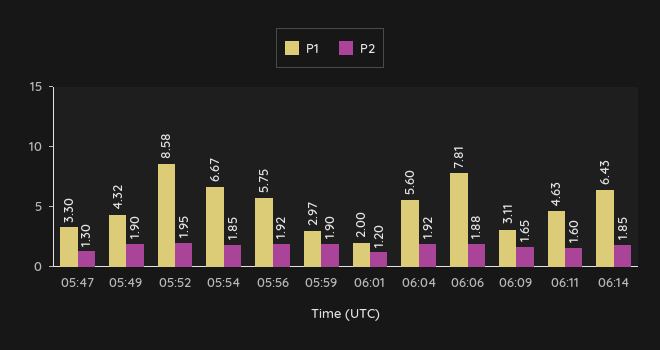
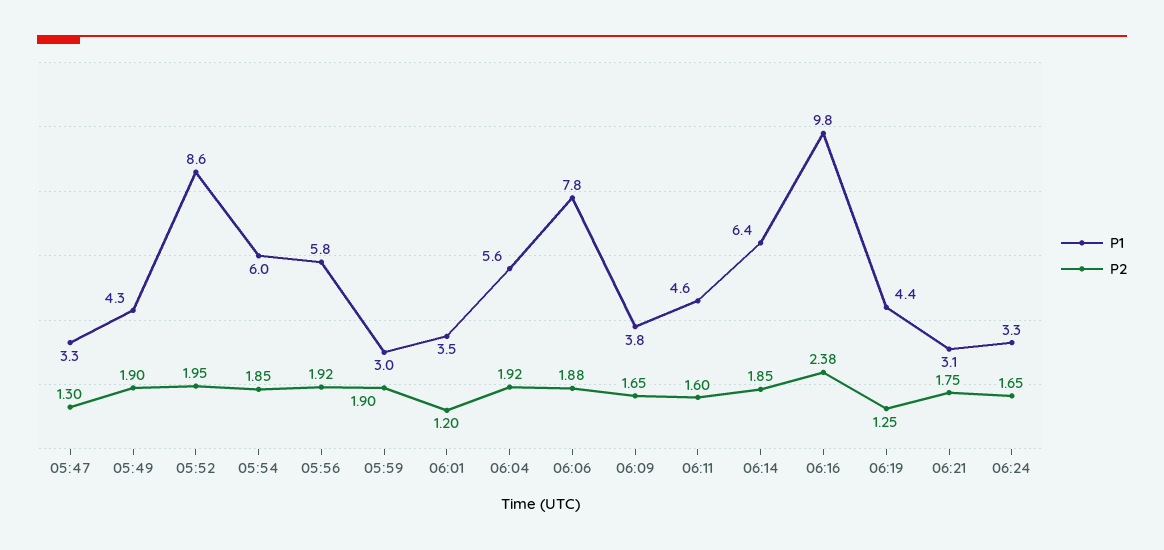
P1, 05:54: 6.67 -> 6
P1, 06:01: 2 -> 3.5
P1, 06:09: 3.11 -> 3.8
P1, 06:16: none -> 9.8
P2, 06:16: none -> 2.38
P1, 06:19: none -> 4.4
P2, 06:19: none -> 1.25
P1, 06:21: none -> 3.1
P2, 06:21: none -> 1.75
P1, 06:24: none -> 3.3
P2, 06:24: none -> 1.65

